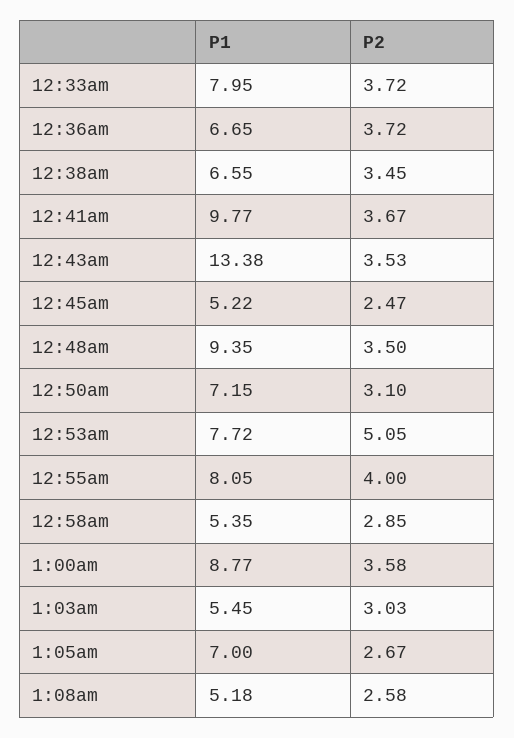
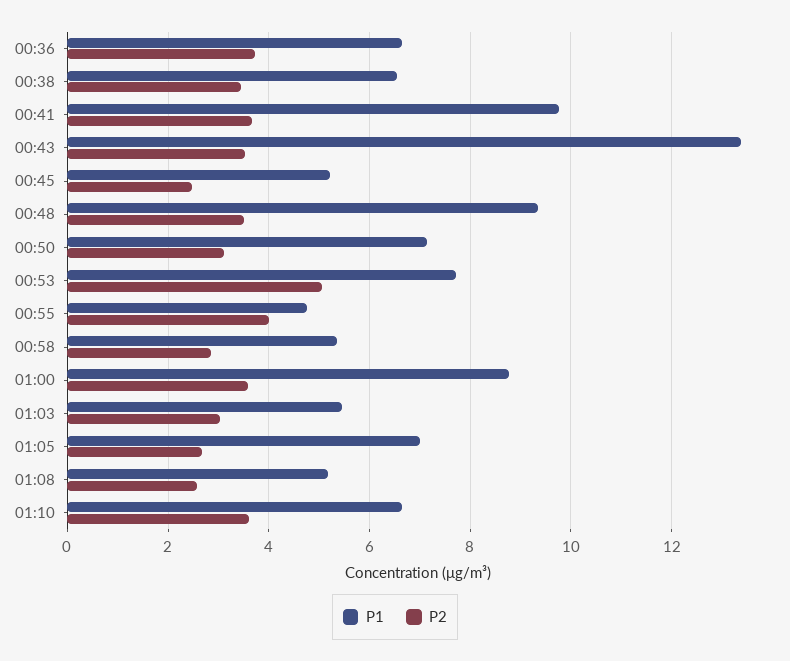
P1, 12:33am: 7.95 -> none
P2, 12:33am: 3.72 -> none
P1, 12:55am: 8.05 -> 4.8
P1, 01:10: none -> 6.6
P2, 01:10: none -> 3.6

